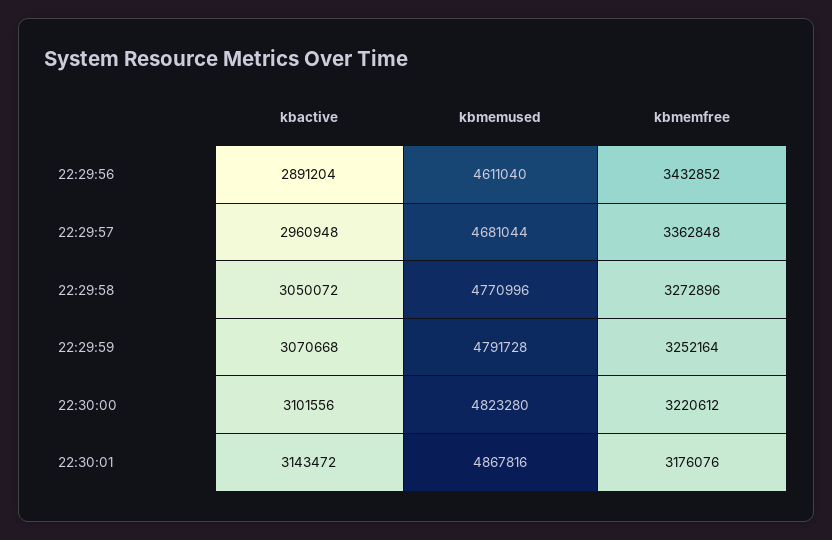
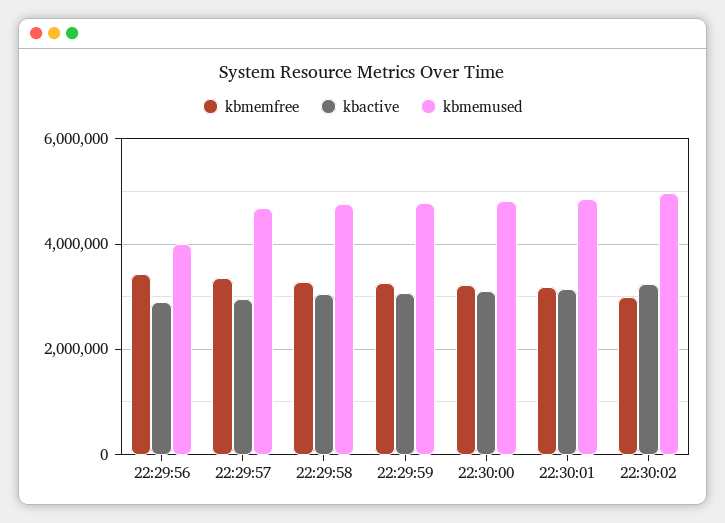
kbmemused, 22:29:56: 4611040 -> 4000000
kbmemfree, 22:30:02: none -> 3000000
kbactive, 22:30:02: none -> 3200000
kbmemused, 22:30:02: none -> 5000000

